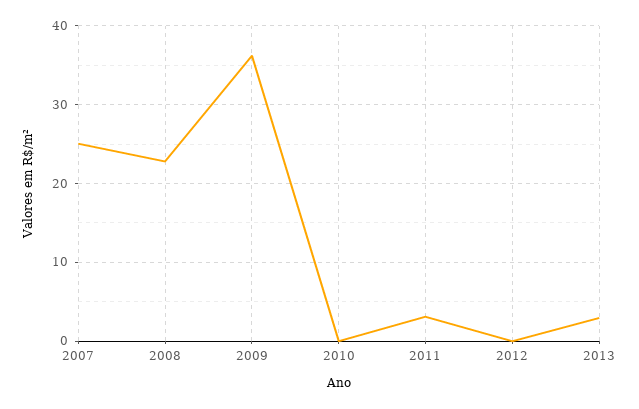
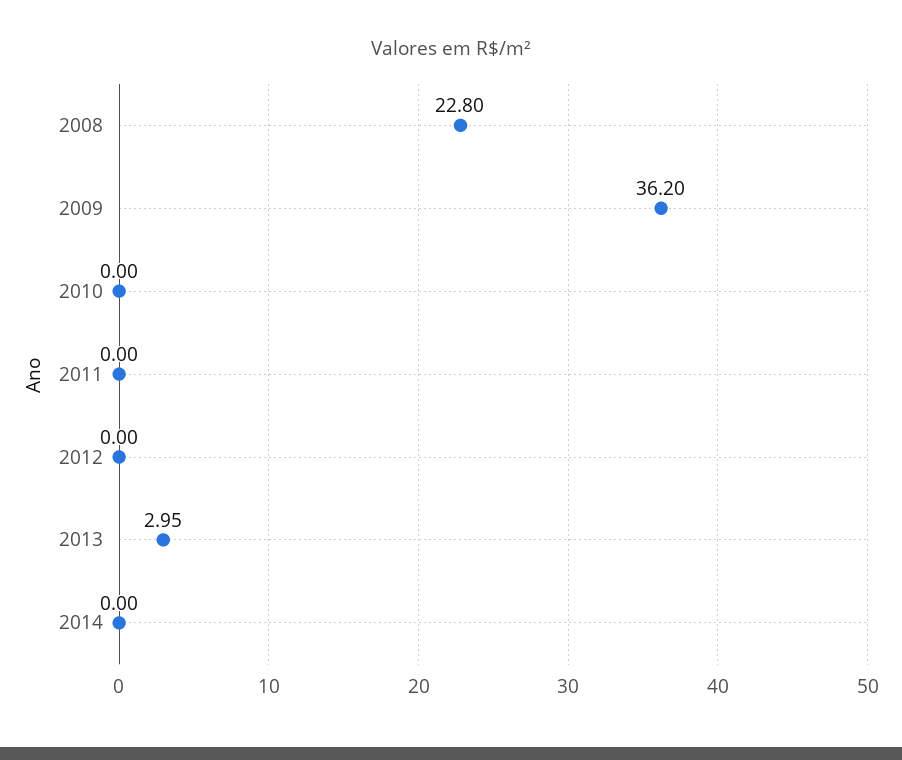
2007: 25 -> none
2011: 3 -> 0
2014: none -> 0

